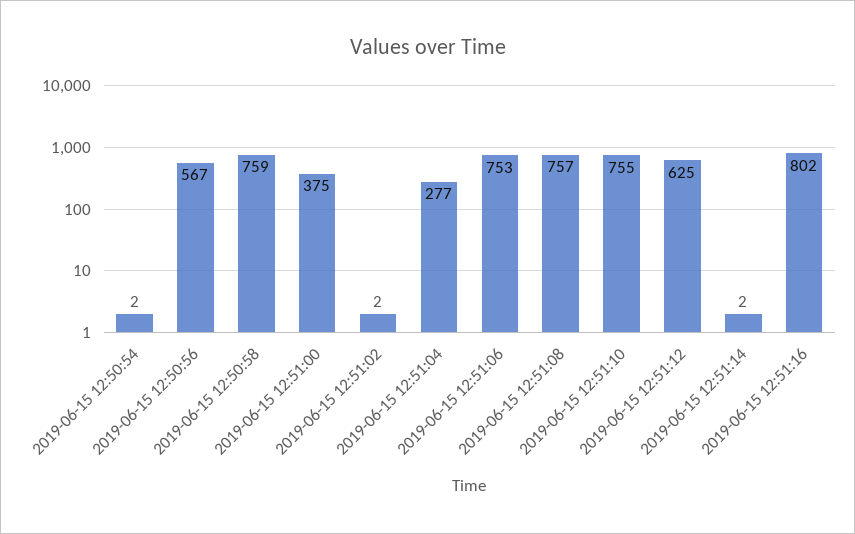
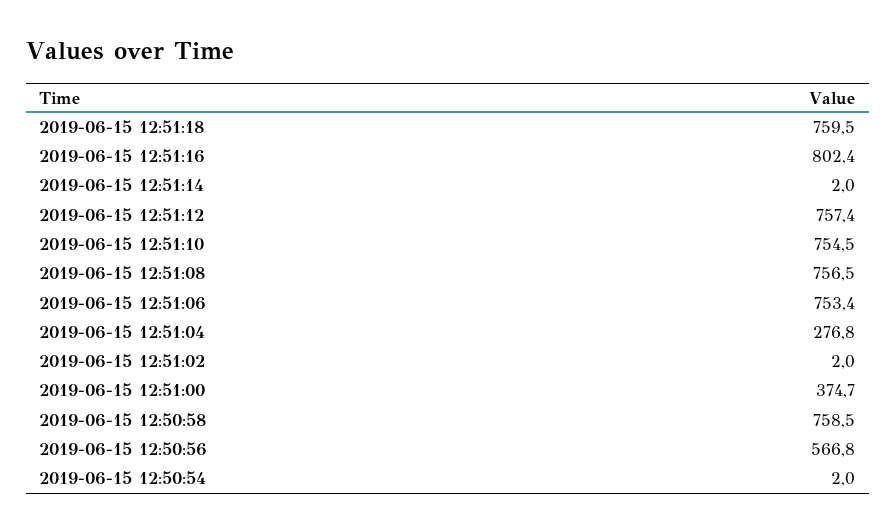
2019-06-15 12:51:12: 625 -> 757.4
2019-06-15 12:51:18: none -> 759.5

